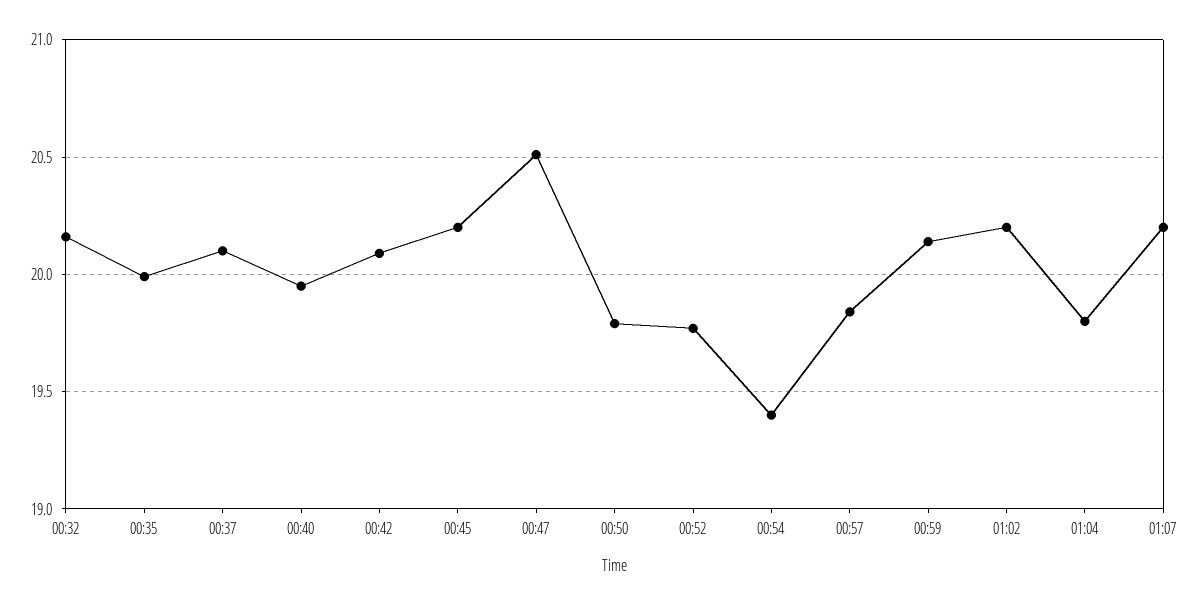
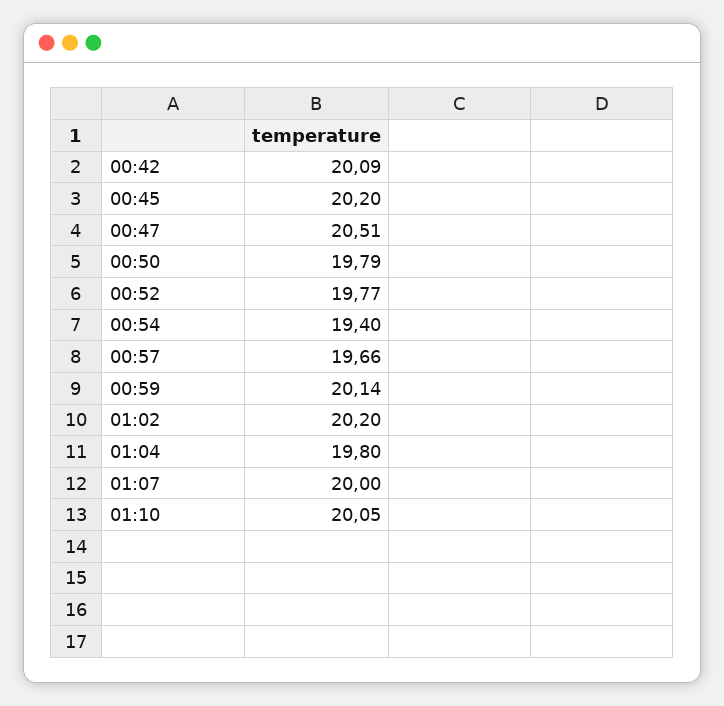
00:32: 20.15 -> none
00:35: 20 -> none
00:37: 20.1 -> none
00:40: 19.95 -> none
00:57: 19.85 -> 19.66
01:07: 20.2 -> 20
01:10: none -> 20.05

